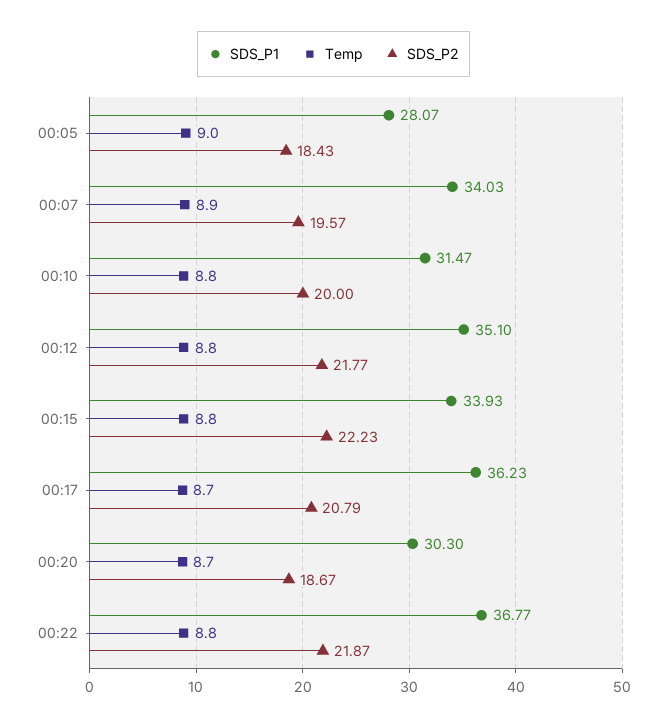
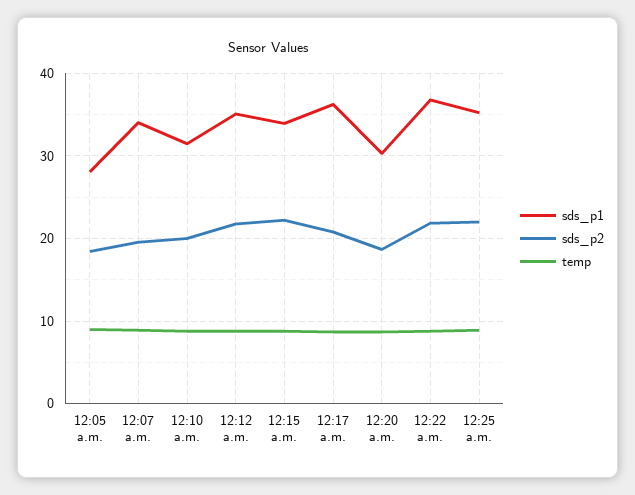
SDS_P1, 12:25 a.m.: none -> 35
SDS_P2, 12:25 a.m.: none -> 22
Temp, 12:25 a.m.: none -> 9

